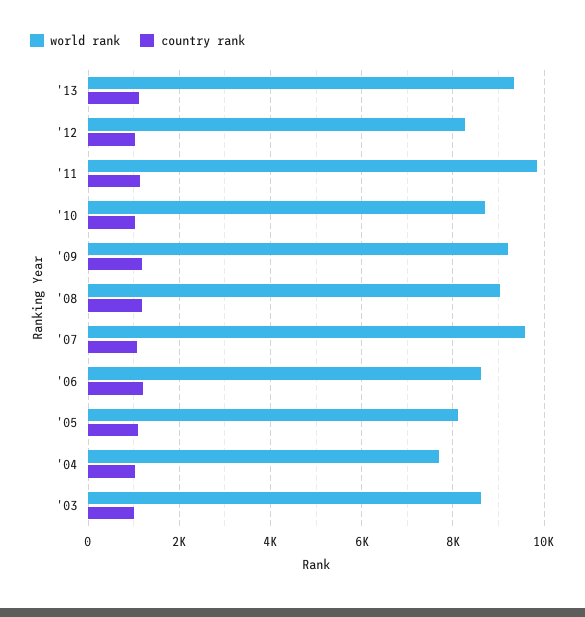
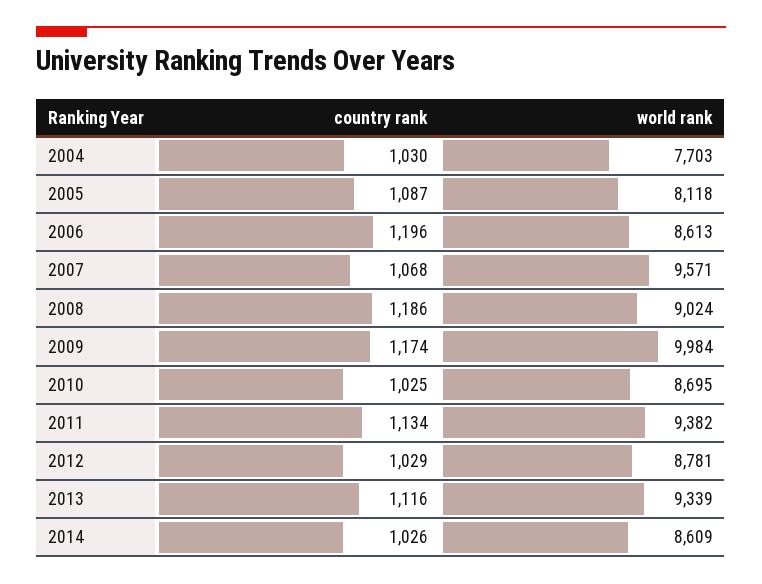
world rank, '12: 8200 -> 8781
world rank, '11: 9800 -> 9382
world rank, '09: 9200 -> 9984
world rank, '03: 8600 -> none
country rank, '03: 1000 -> none
country rank, 2014: none -> 1026
world rank, 2014: none -> 8609

